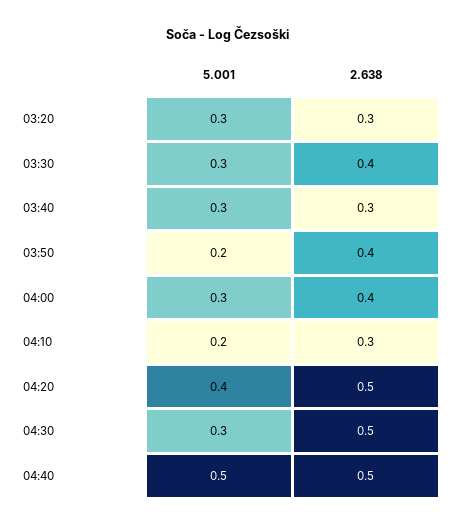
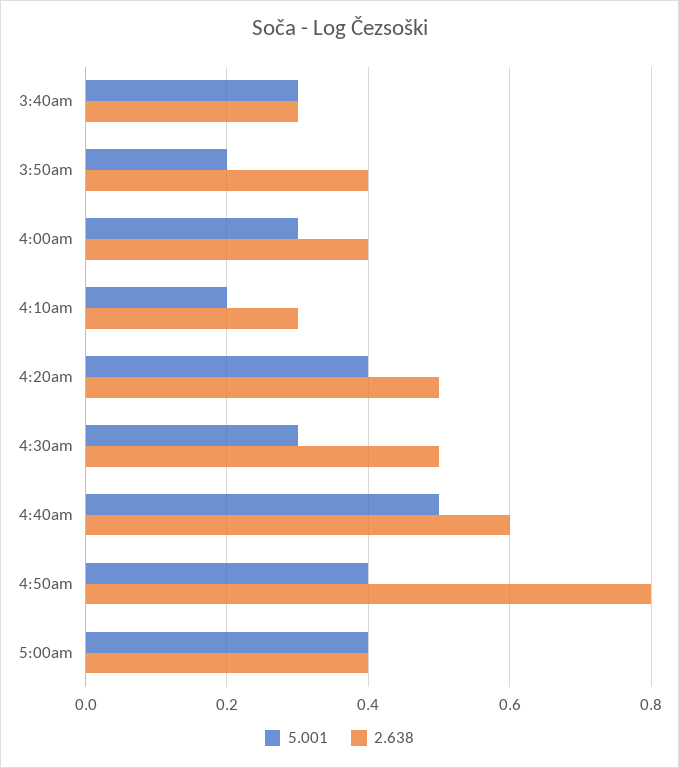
5.001, 03:20: 0.3 -> none
2.638, 03:20: 0.3 -> none
5.001, 03:30: 0.3 -> none
2.638, 03:30: 0.4 -> none
2.638, 04:40: 0.5 -> 0.6
5.001, 4:50am: none -> 0.4
2.638, 4:50am: none -> 0.8
5.001, 5:00am: none -> 0.4
2.638, 5:00am: none -> 0.4

